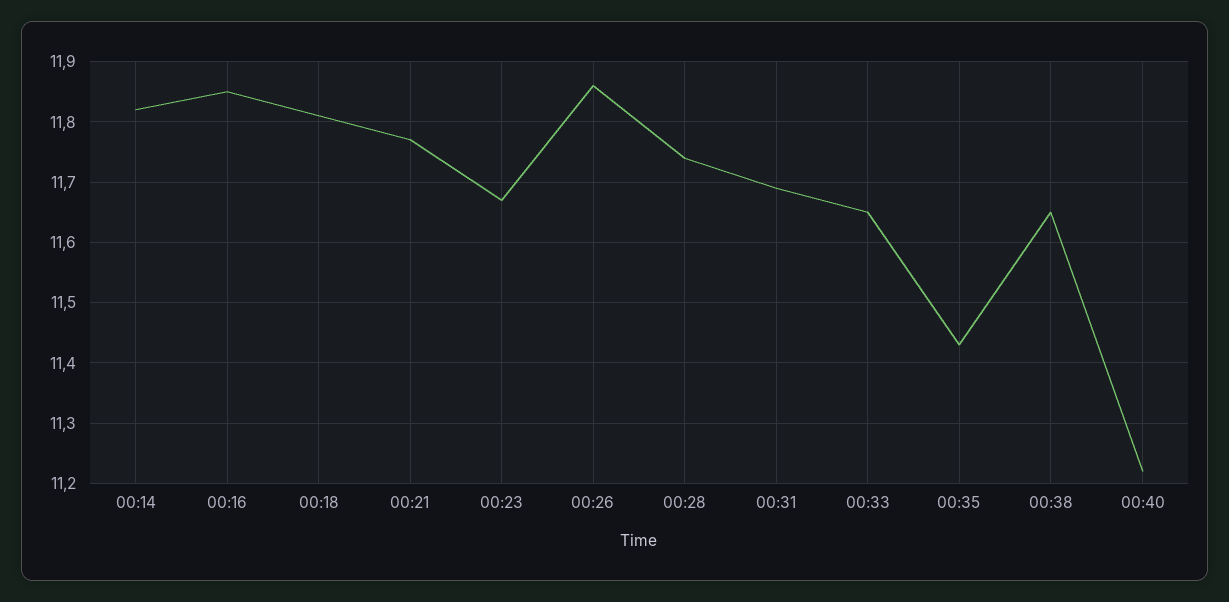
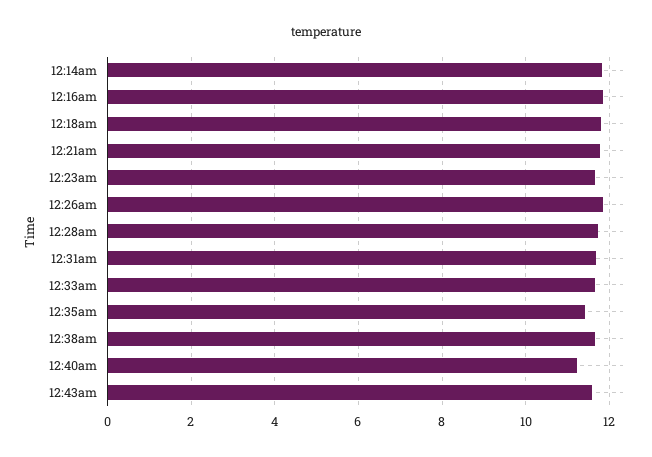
12:43am: none -> 11.6

